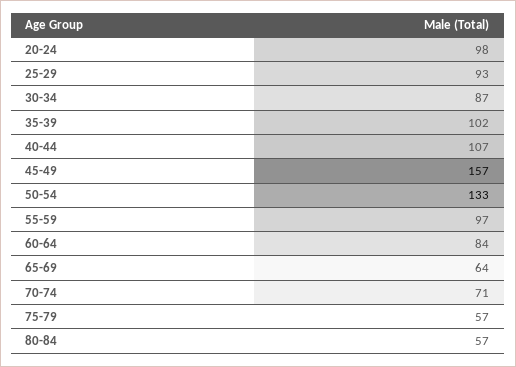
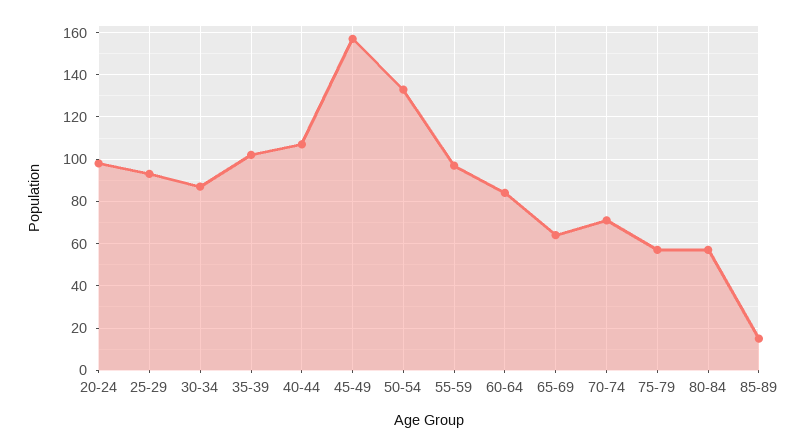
85-89: none -> 15

